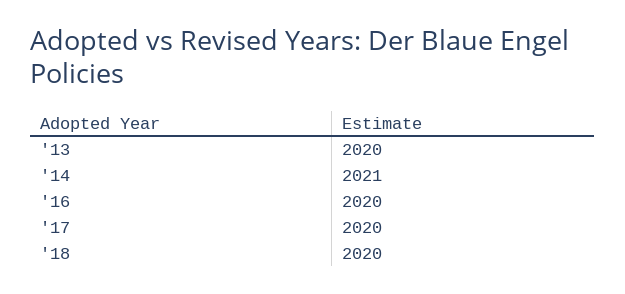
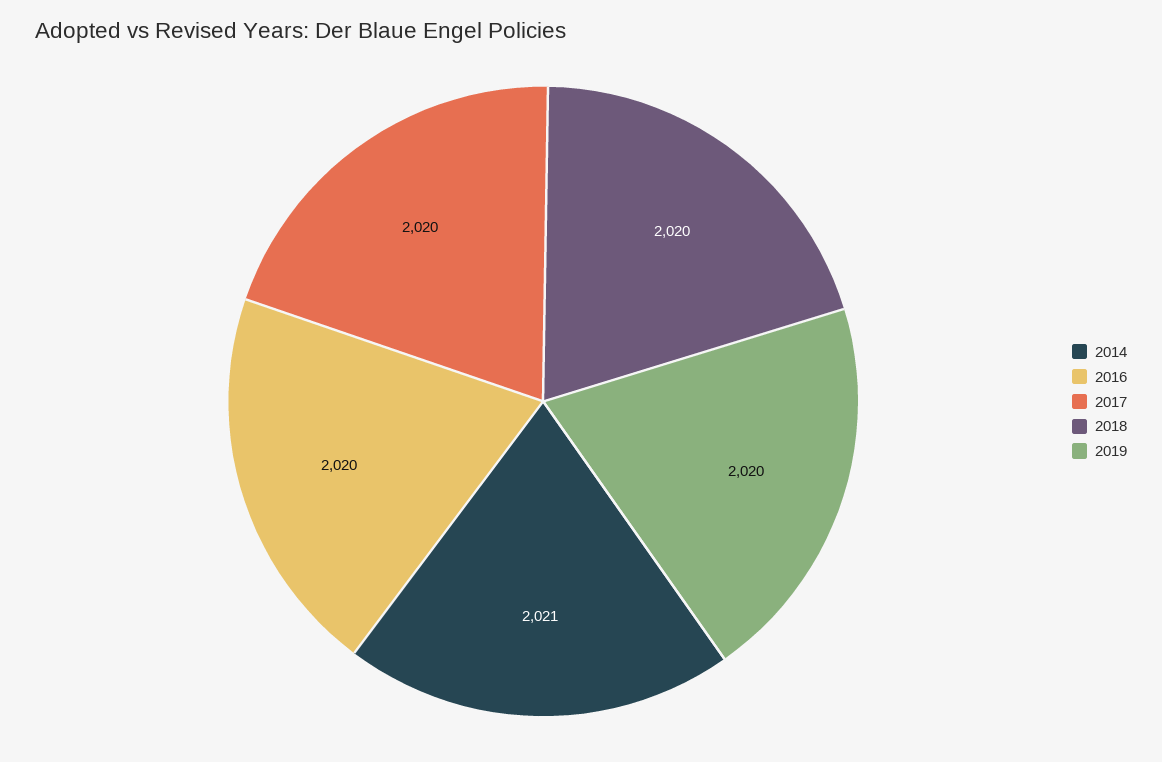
'13: 2020 -> none
2019: none -> 2020

